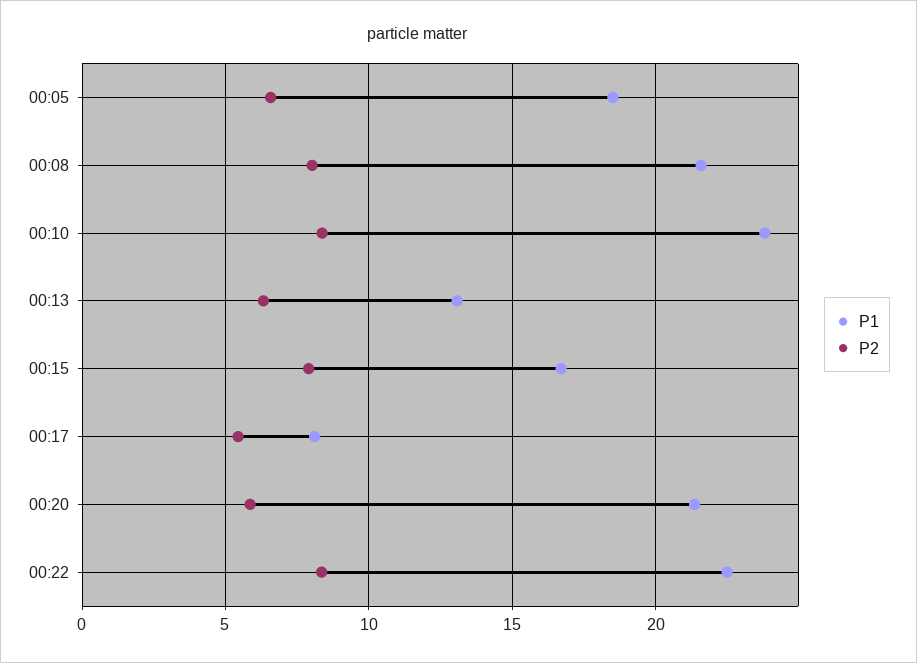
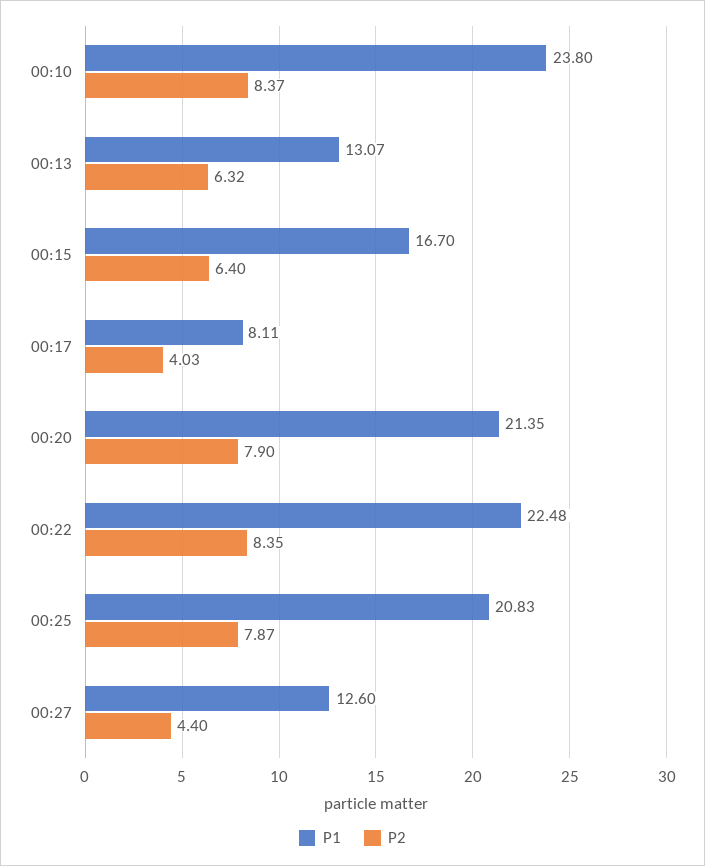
P1, 00:05: 18.5 -> none
P2, 00:05: 6.5 -> none
P1, 00:08: 21.5 -> none
P2, 00:08: 8 -> none
P2, 00:15: 8 -> 6.4
P2, 00:17: 5.5 -> 4.03
P2, 00:20: 6 -> 7.9
P1, 00:25: none -> 20.83
P2, 00:25: none -> 7.87
P1, 00:27: none -> 12.6
P2, 00:27: none -> 4.4

